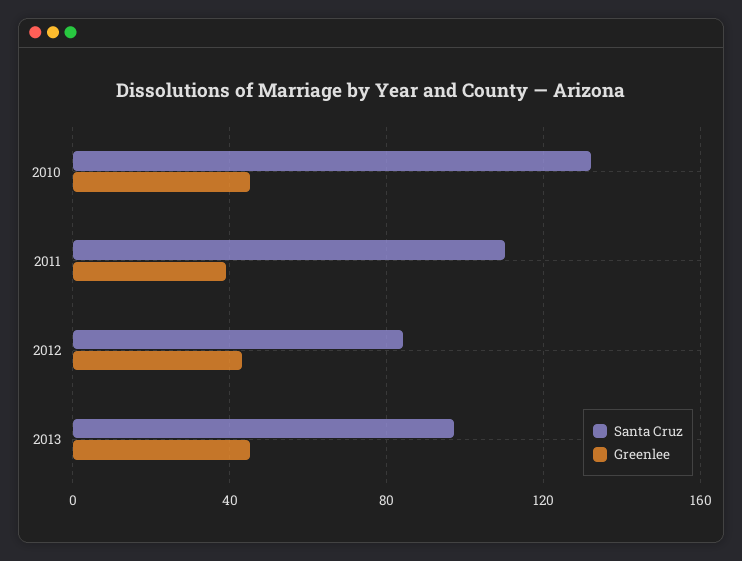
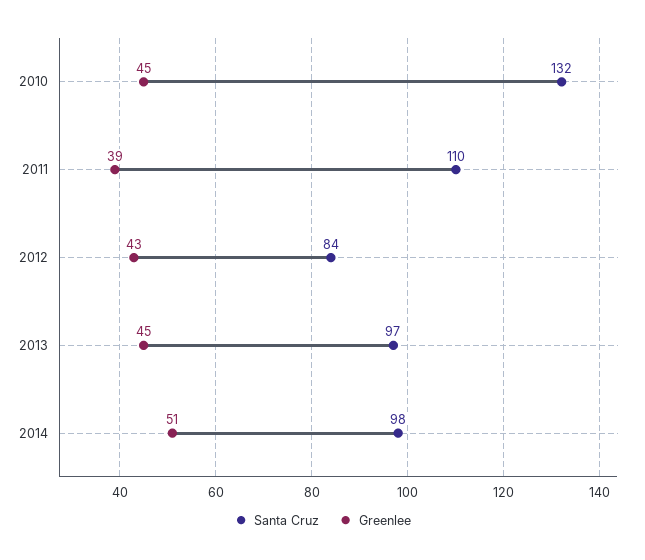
Santa Cruz, 2014: none -> 98
Greenlee, 2014: none -> 51

